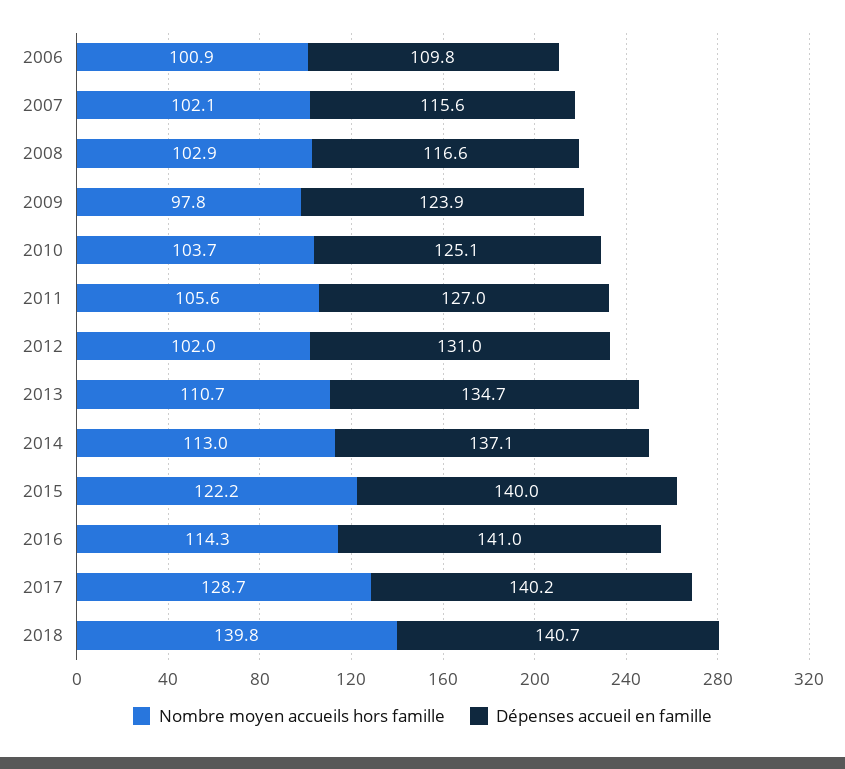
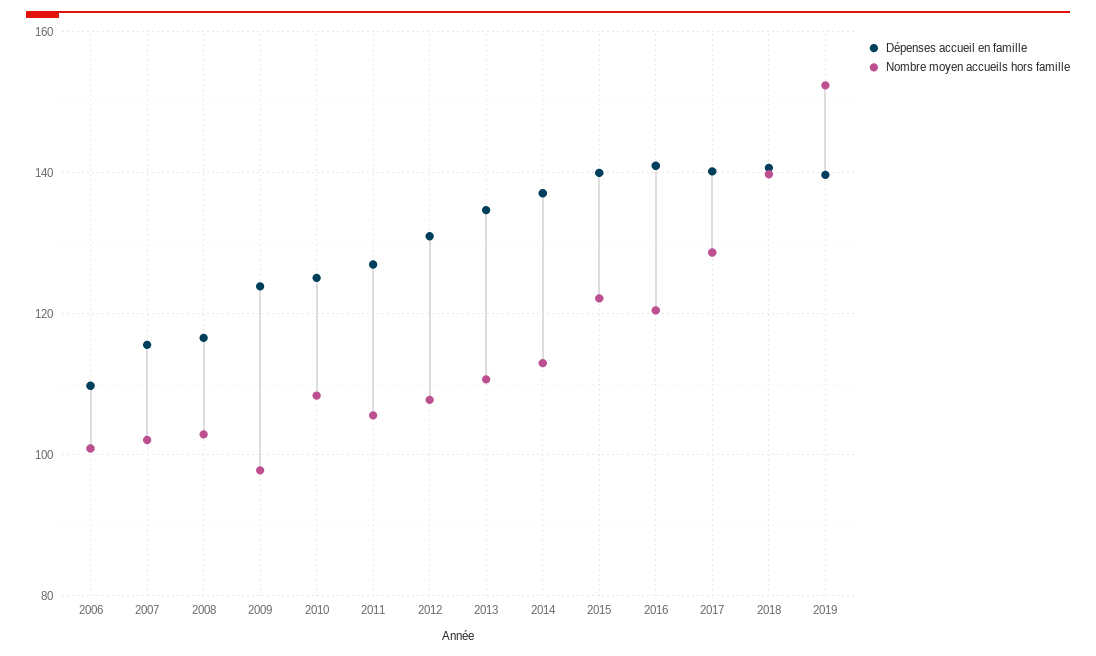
Nombre moyen accueils hors famille, 2010: 103.7 -> 108
Nombre moyen accueils hors famille, 2012: 102 -> 108
Nombre moyen accueils hors famille, 2016: 114.3 -> 120
Dépenses accueil en famille, 2019: none -> 140
Nombre moyen accueils hors famille, 2019: none -> 152

